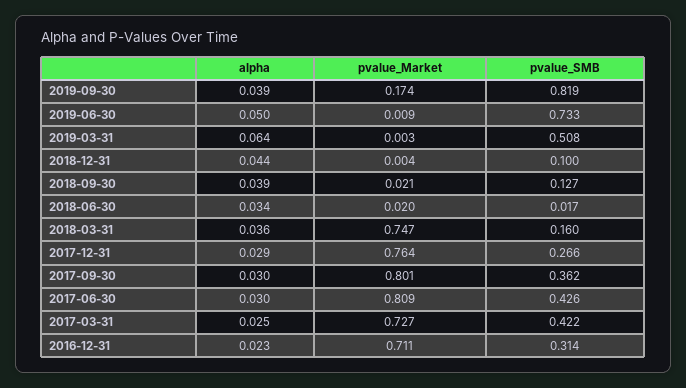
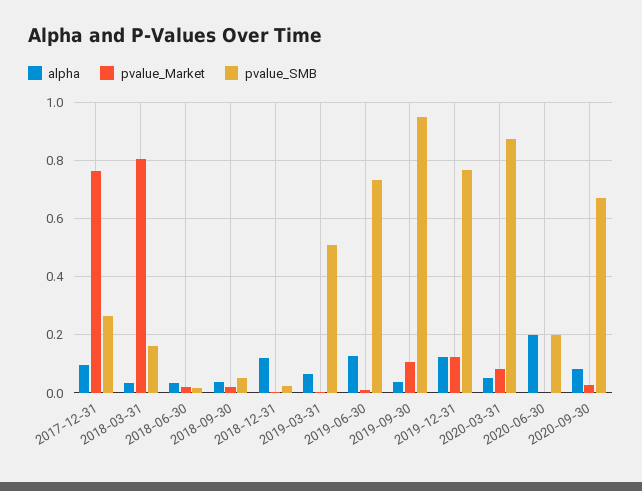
pvalue_Market, 2019-09-30: 0.174 -> 0.1
pvalue_SMB, 2019-09-30: 0.819 -> 0.95
alpha, 2019-06-30: 0.05 -> 0.125
alpha, 2018-12-31: 0.044 -> 0.125
pvalue_SMB, 2018-12-31: 0.1 -> 0.025
pvalue_SMB, 2018-09-30: 0.127 -> 0.05
pvalue_Market, 2018-03-31: 0.747 -> 0.8
alpha, 2017-12-31: 0.029 -> 0.1
alpha, 2017-09-30: 0.03 -> none
pvalue_Market, 2017-09-30: 0.801 -> none
pvalue_SMB, 2017-09-30: 0.362 -> none
alpha, 2017-06-30: 0.03 -> none
pvalue_Market, 2017-06-30: 0.809 -> none
pvalue_SMB, 2017-06-30: 0.426 -> none
alpha, 2017-03-31: 0.025 -> none
pvalue_Market, 2017-03-31: 0.727 -> none
pvalue_SMB, 2017-03-31: 0.422 -> none
alpha, 2016-12-31: 0.023 -> none
pvalue_Market, 2016-12-31: 0.711 -> none
pvalue_SMB, 2016-12-31: 0.314 -> none
alpha, 2019-12-31: none -> 0.125
pvalue_Market, 2019-12-31: none -> 0.125
pvalue_SMB, 2019-12-31: none -> 0.775
alpha, 2020-03-31: none -> 0.05
pvalue_Market, 2020-03-31: none -> 0.075
pvalue_SMB, 2020-03-31: none -> 0.875
alpha, 2020-06-30: none -> 0.2
pvalue_Market, 2020-06-30: none -> 0
pvalue_SMB, 2020-06-30: none -> 0.2
alpha, 2020-09-30: none -> 0.075
pvalue_Market, 2020-09-30: none -> 0.025
pvalue_SMB, 2020-09-30: none -> 0.675

